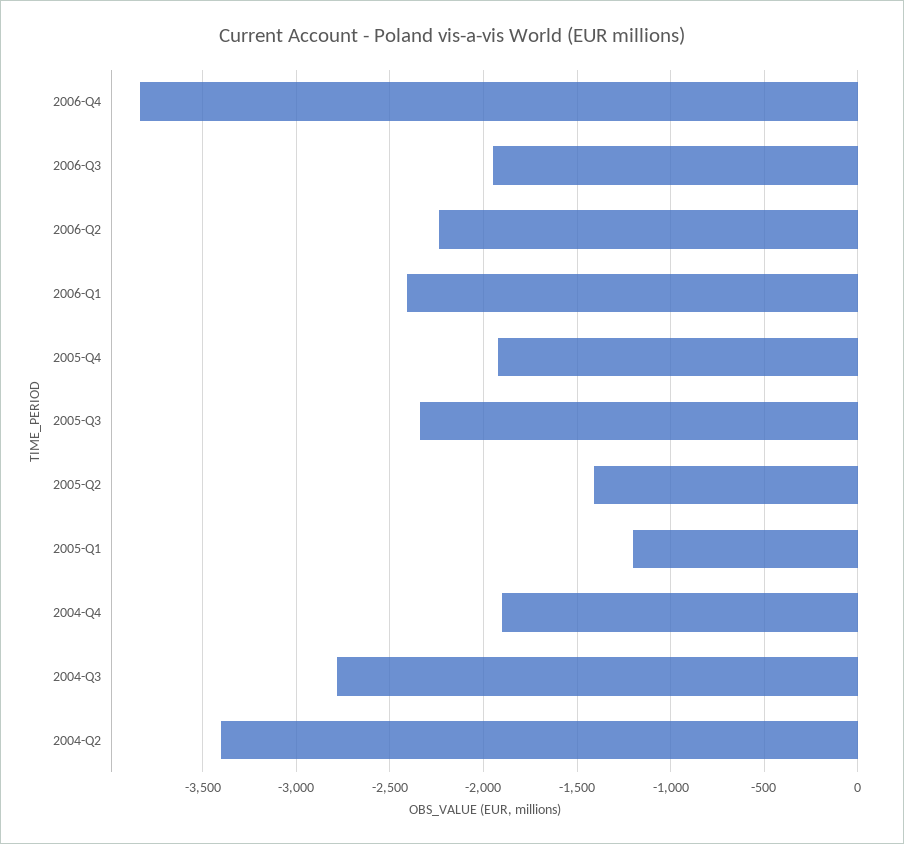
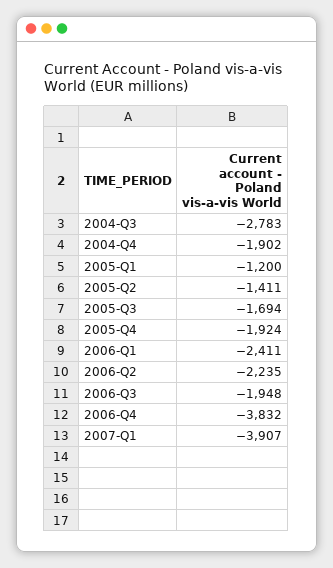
2005-Q3: -2350 -> -1694
2004-Q2: -3400 -> none
2007-Q1: none -> -3907

